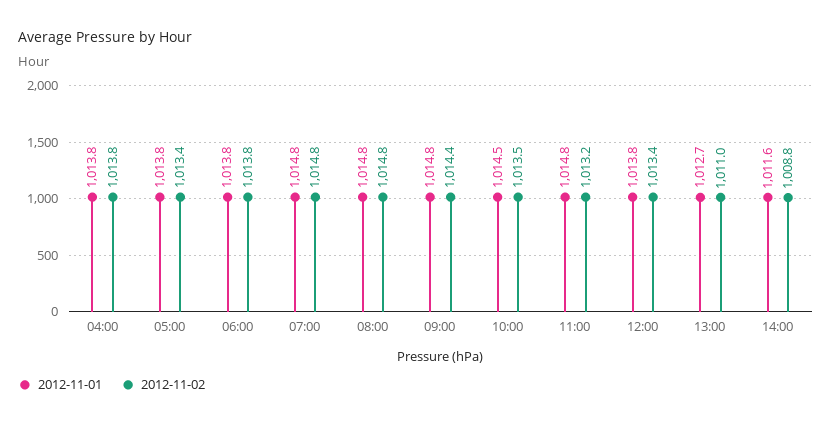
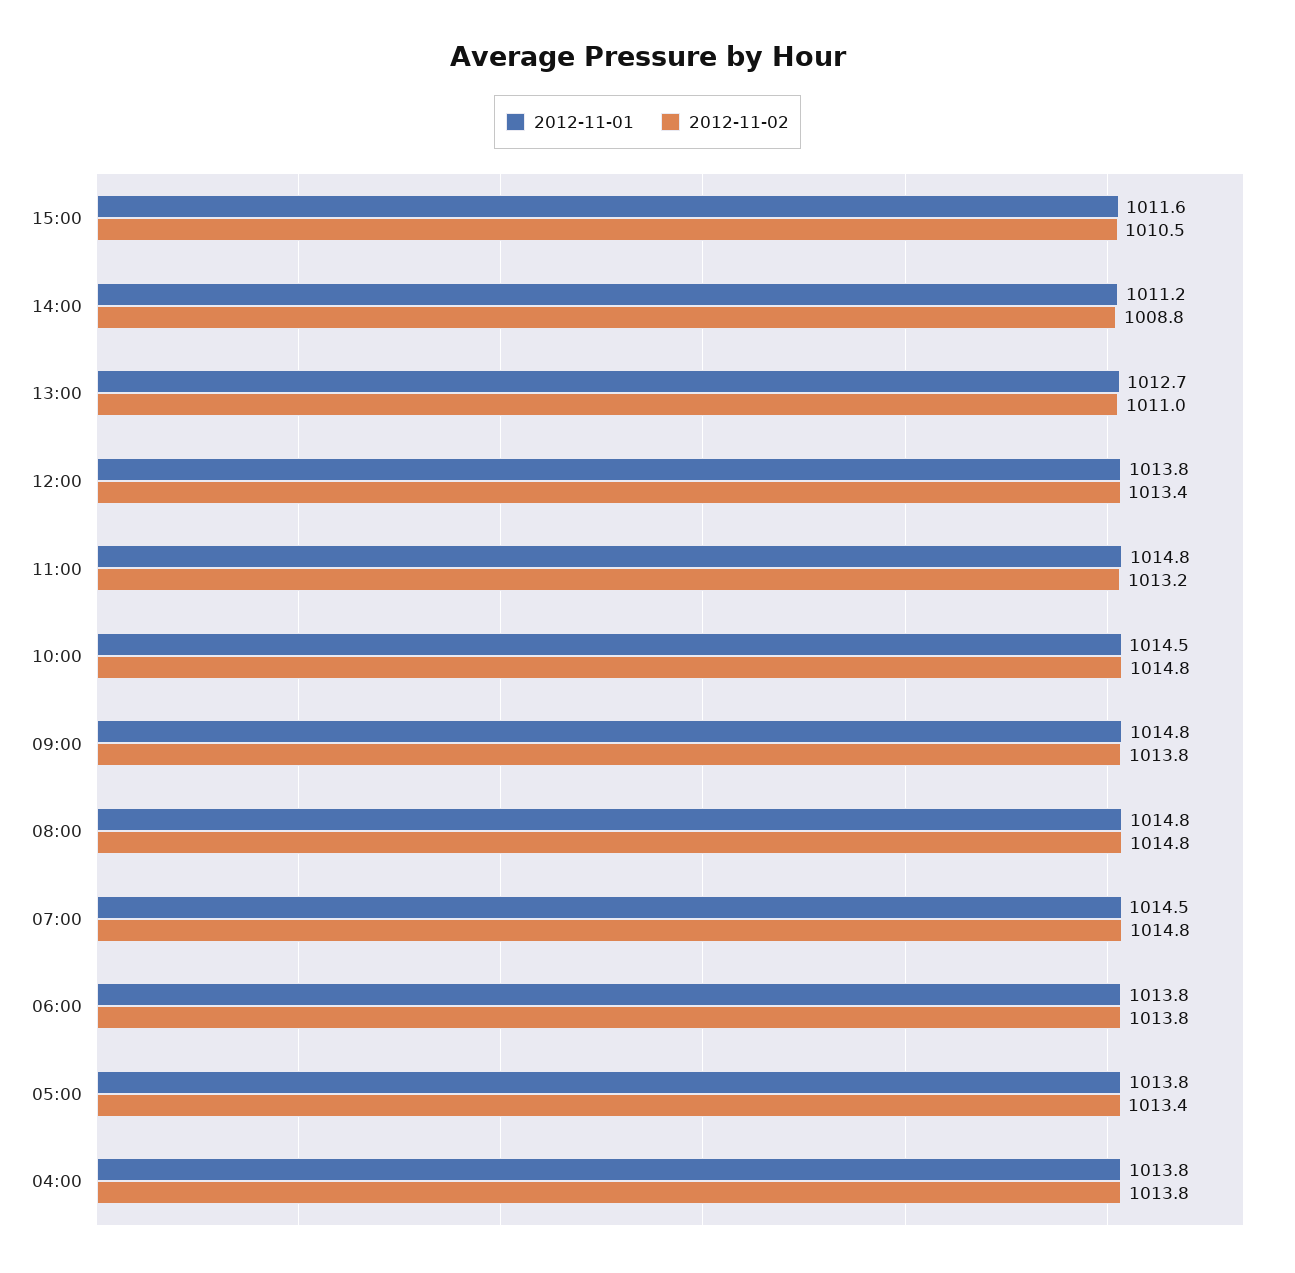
2012-11-01, 07:00: 1014.8 -> 1014.5
2012-11-02, 09:00: 1014.4 -> 1013.8
2012-11-02, 10:00: 1013.5 -> 1014.8
2012-11-01, 14:00: 1011.6 -> 1011.2
2012-11-01, 15:00: none -> 1011.6
2012-11-02, 15:00: none -> 1010.5

